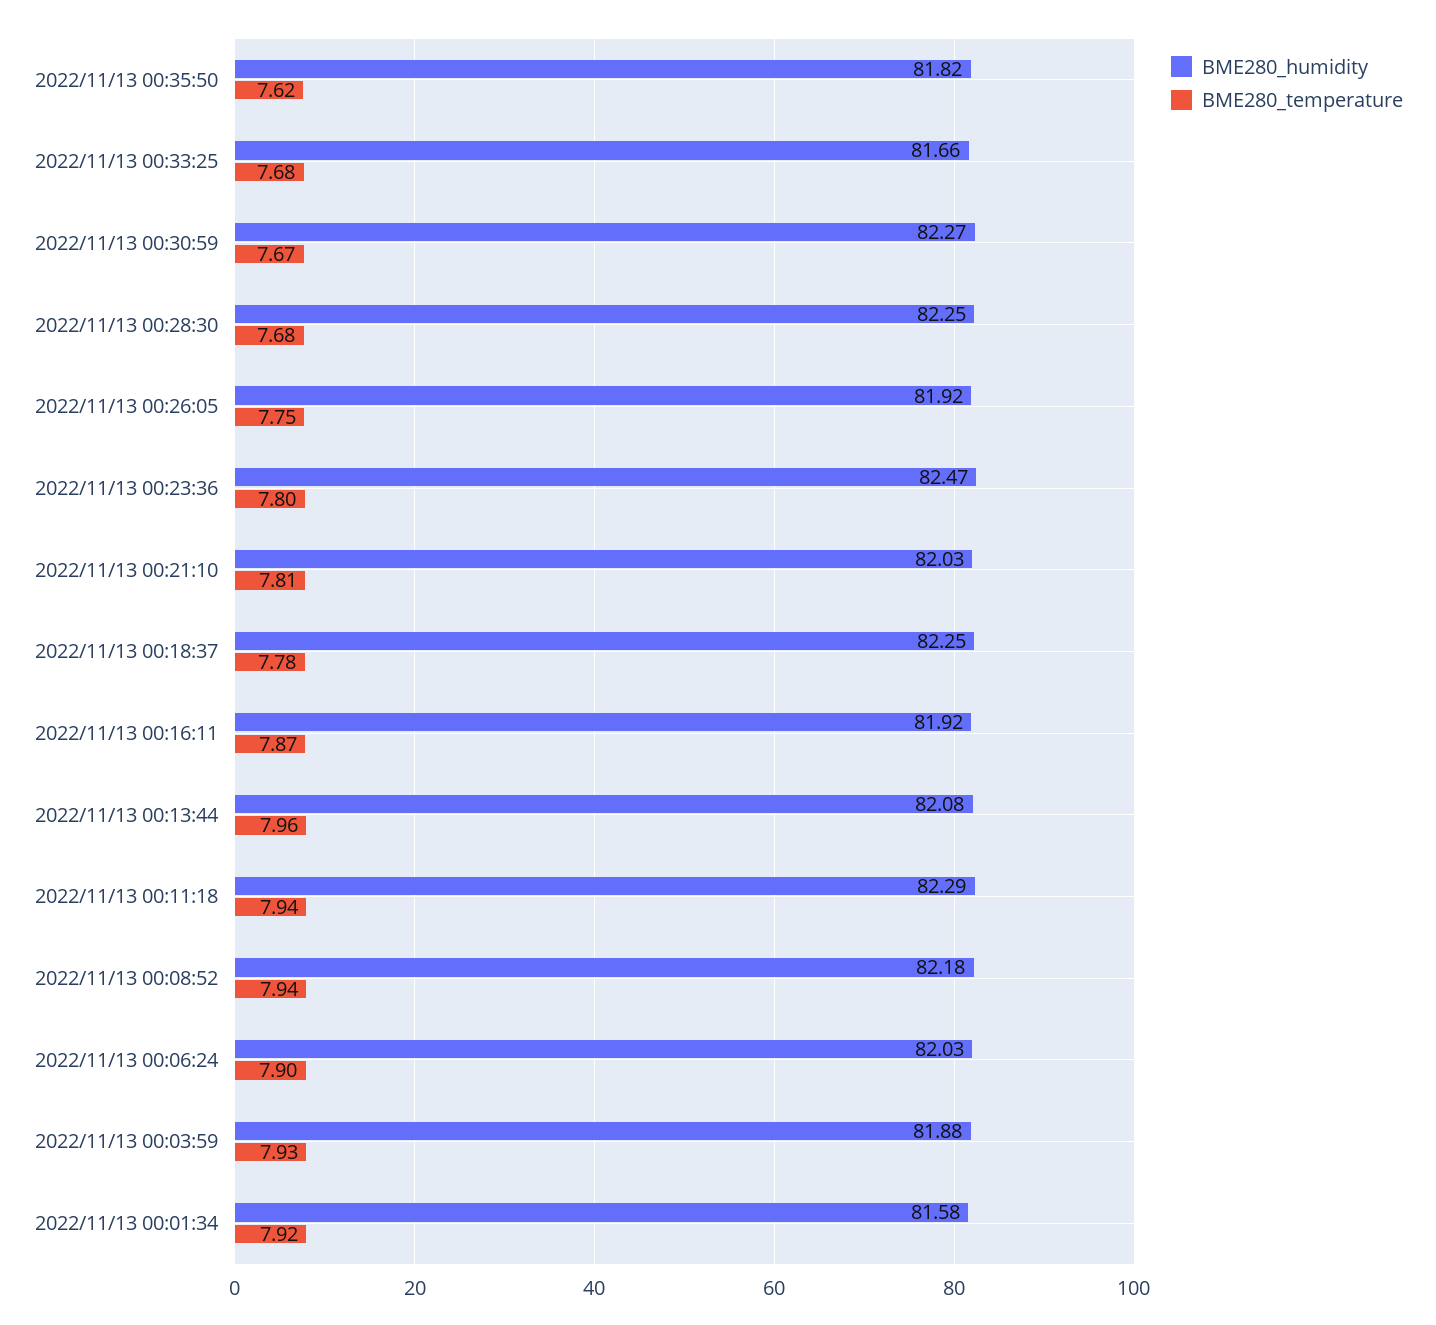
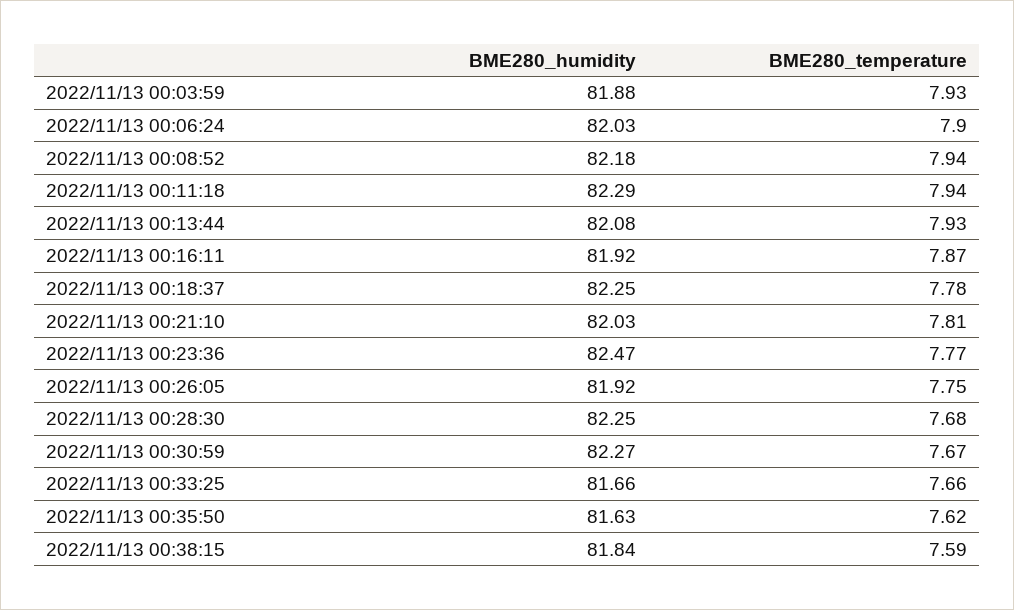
BME280_humidity, 2022/11/13 00:35:50: 81.82 -> 81.63
BME280_temperature, 2022/11/13 00:33:25: 7.68 -> 7.66
BME280_temperature, 2022/11/13 00:23:36: 7.8 -> 7.77
BME280_temperature, 2022/11/13 00:13:44: 7.96 -> 7.93
BME280_humidity, 2022/11/13 00:01:34: 81.58 -> none
BME280_temperature, 2022/11/13 00:01:34: 7.92 -> none
BME280_humidity, 2022/11/13 00:38:15: none -> 81.84
BME280_temperature, 2022/11/13 00:38:15: none -> 7.59

